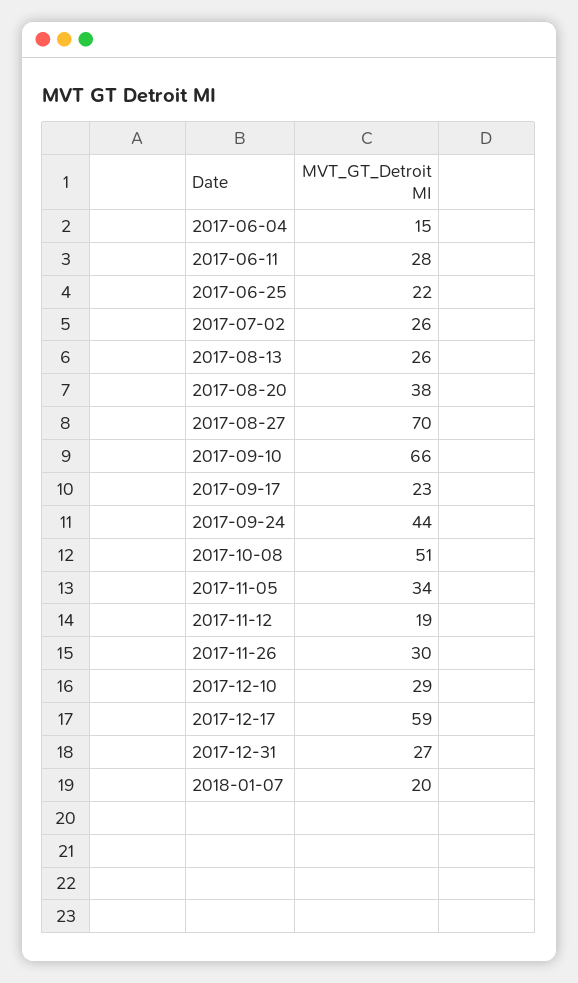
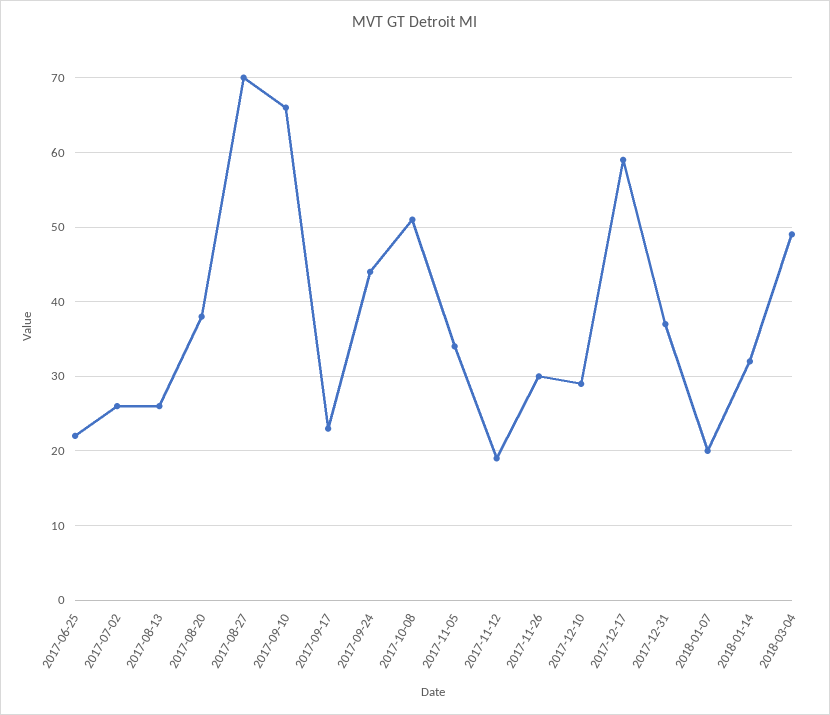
2017-06-04: 15 -> none
2017-06-11: 28 -> none
2017-12-31: 27 -> 37
2018-01-14: none -> 32
2018-03-04: none -> 49

